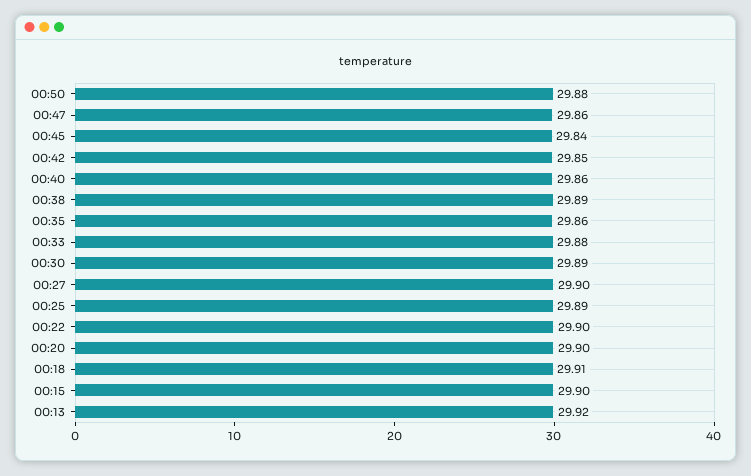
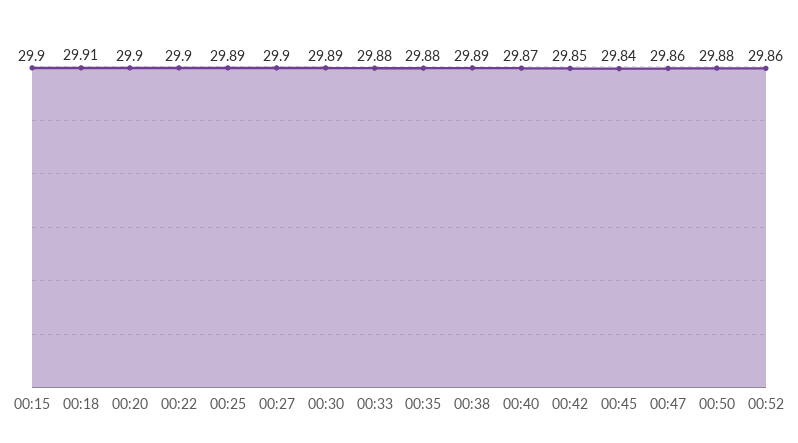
00:40: 29.86 -> 29.87
00:35: 29.86 -> 29.88
00:13: 29.92 -> none
00:52: none -> 29.86

